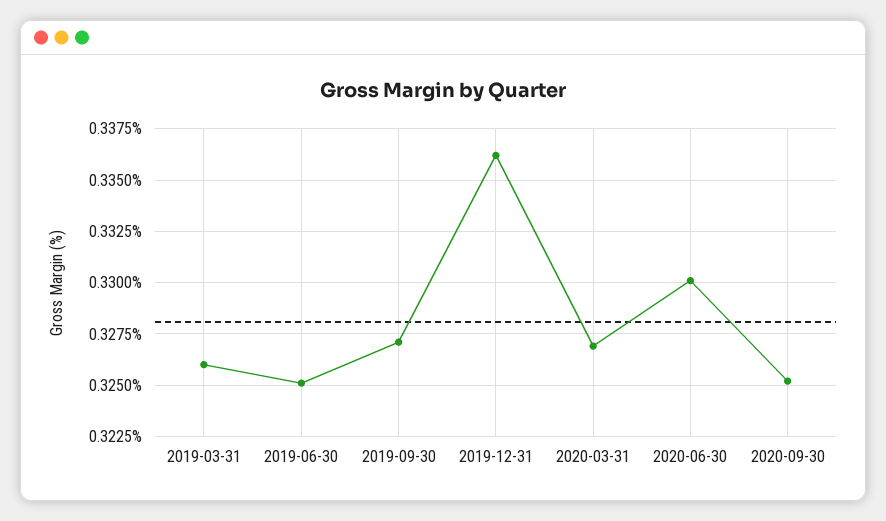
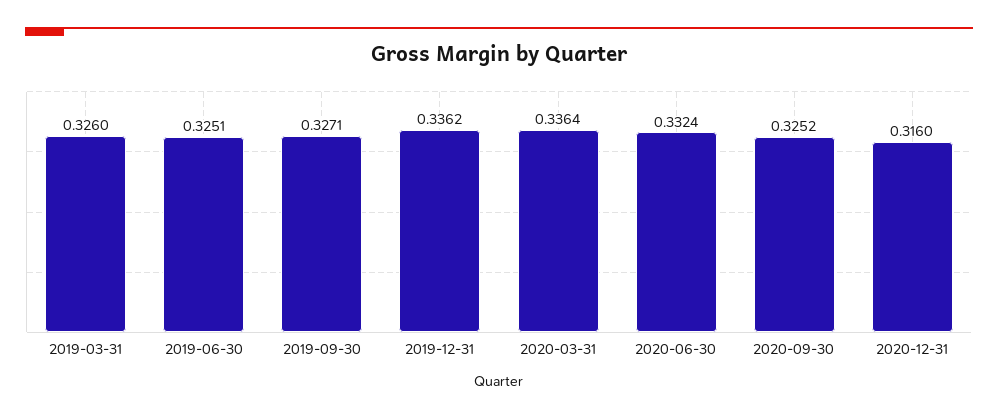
2020-03-31: 0.327 -> 0.3364
2020-06-30: 0.33 -> 0.3324
2020-12-31: none -> 0.316

